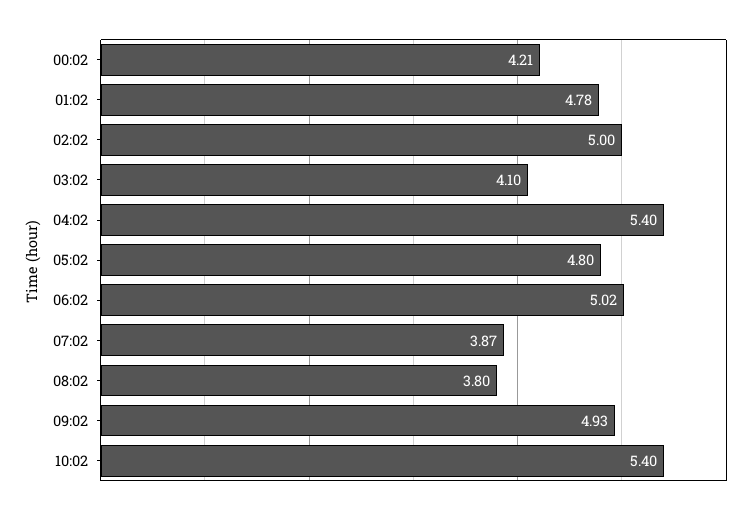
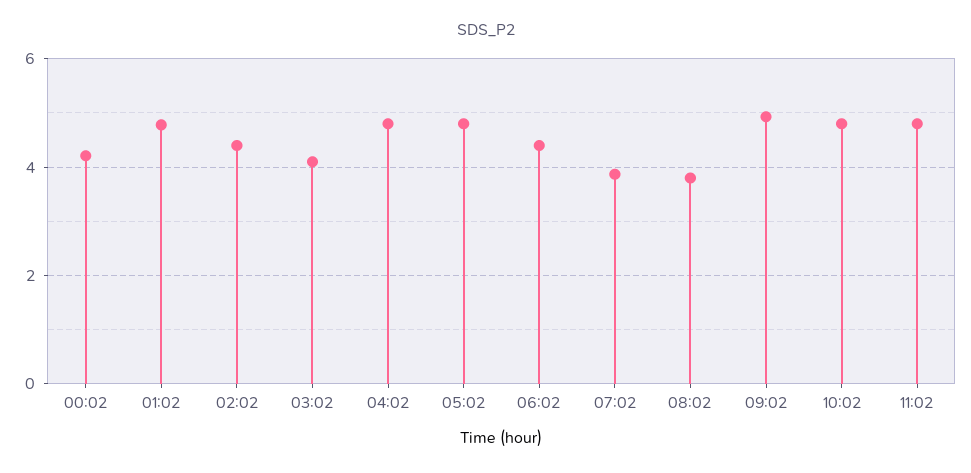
02:02: 5 -> 4.4
04:02: 5.4 -> 4.8
06:02: 5.02 -> 4.4
10:02: 5.4 -> 4.8
11:02: none -> 4.8

